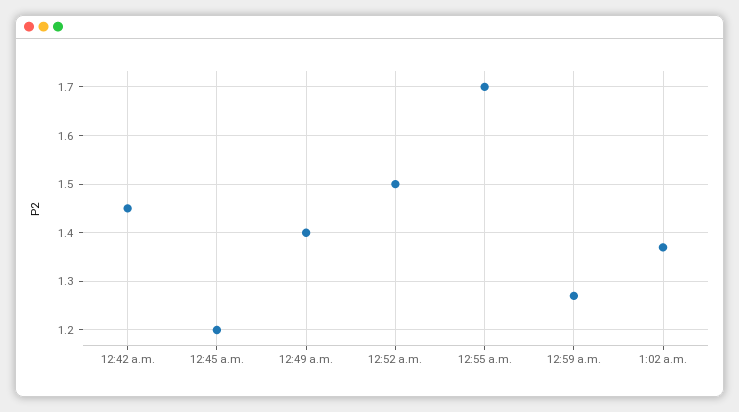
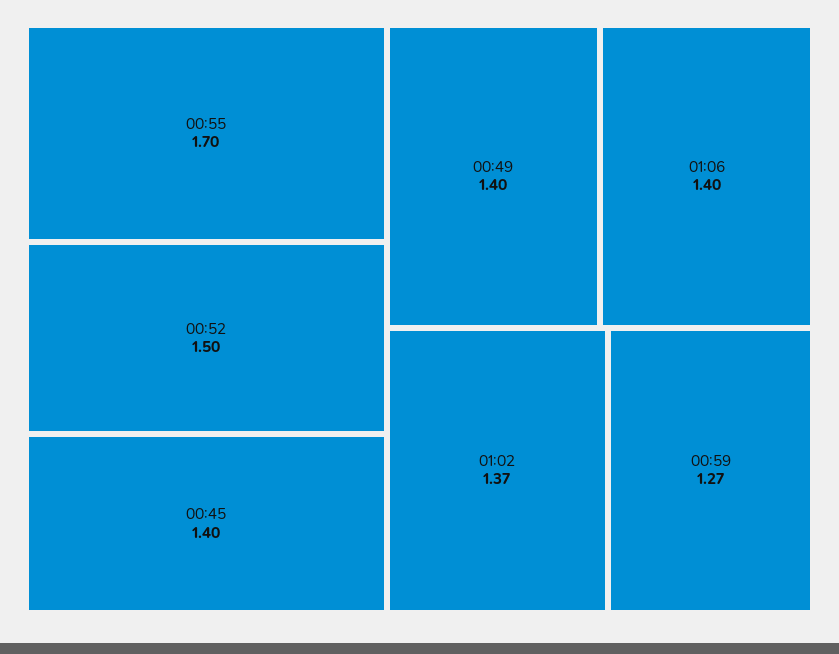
12:42 a.m.: 1.45 -> none
12:45 a.m.: 1.2 -> 1.4
01:06: none -> 1.4

